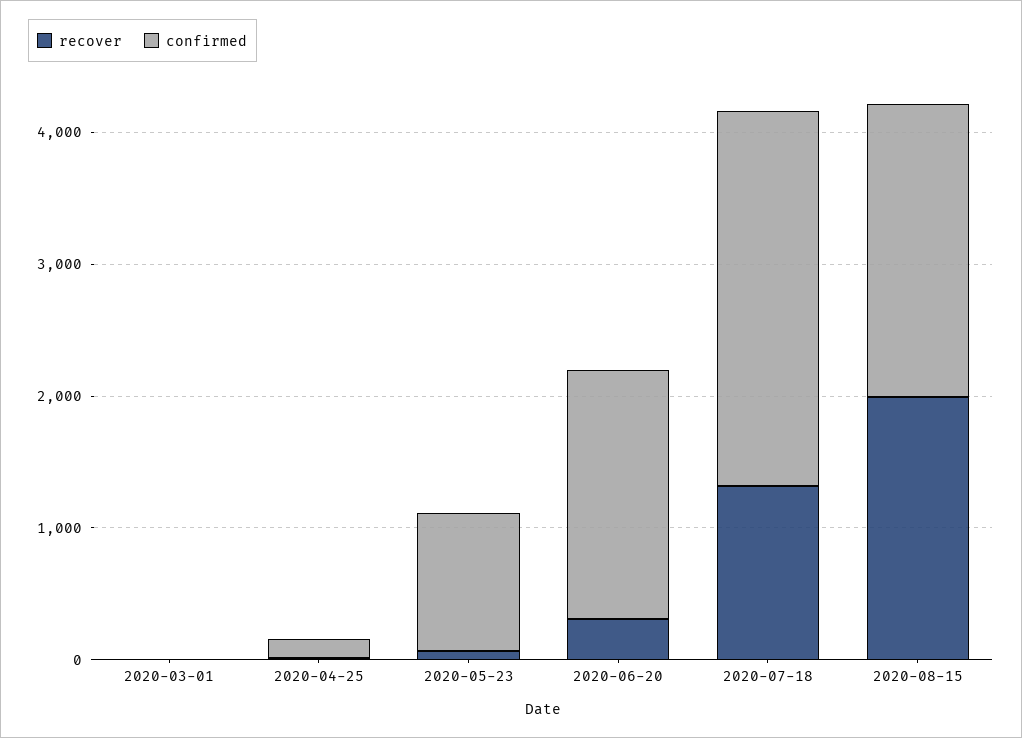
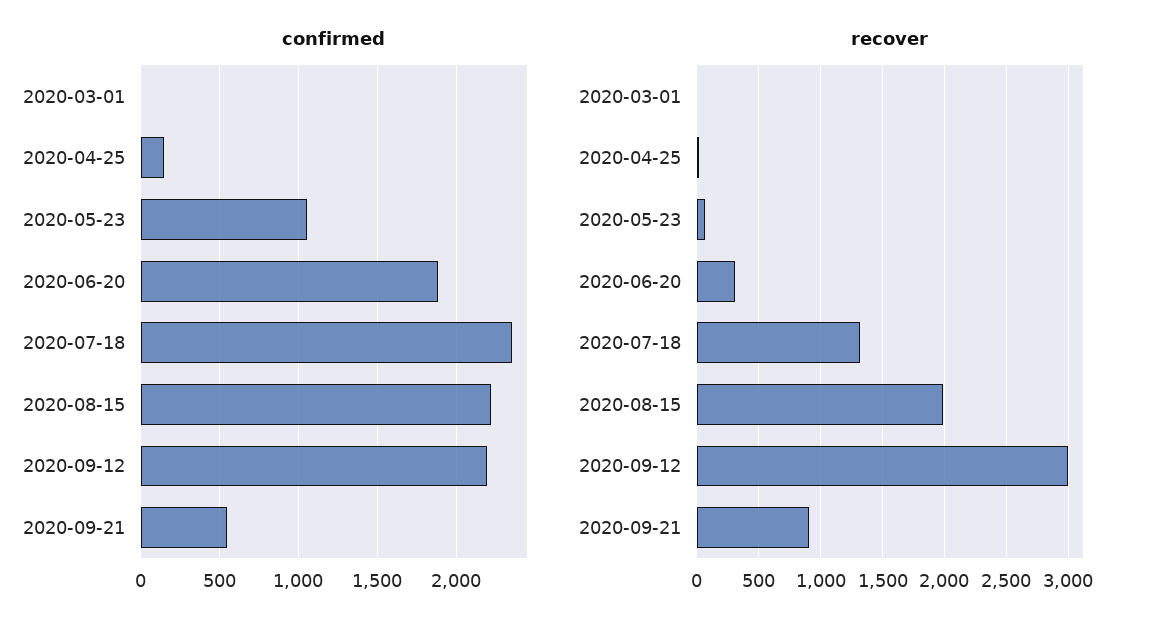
confirmed, 2020-07-18: 2800 -> 2350
confirmed, 2020-09-12: none -> 2200
confirmed, 2020-09-21: none -> 550
recover, 2020-09-12: none -> 3000
recover, 2020-09-21: none -> 900

